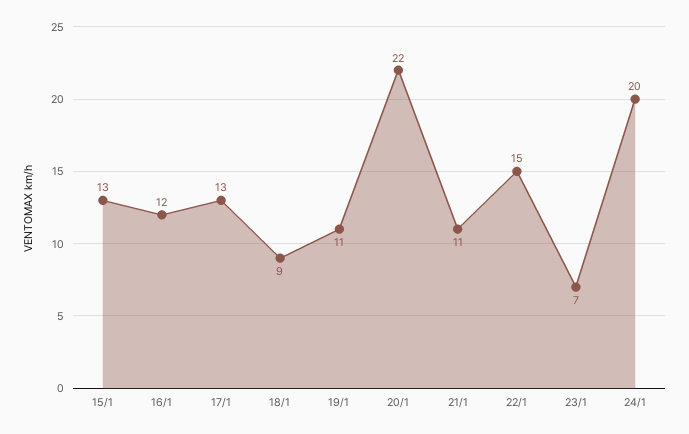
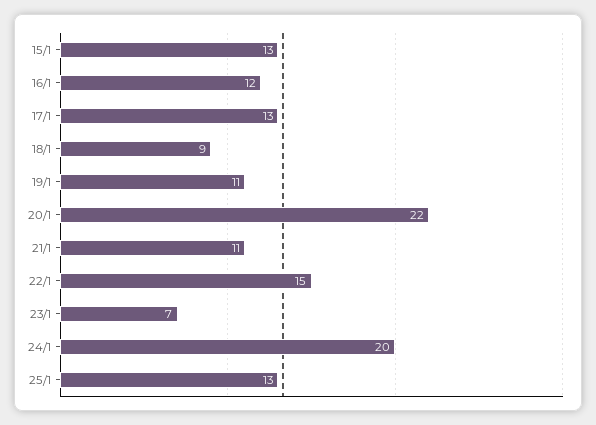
25/1: none -> 13

